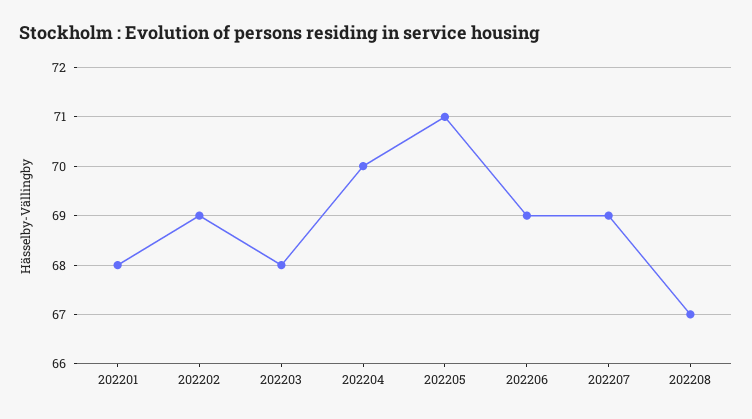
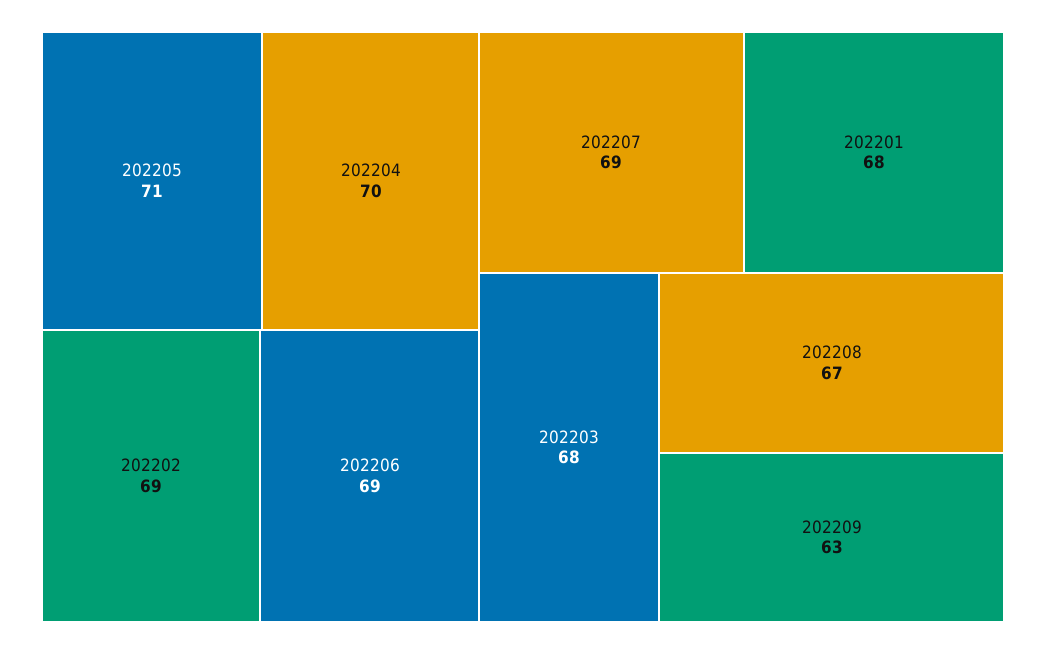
202209: none -> 63

